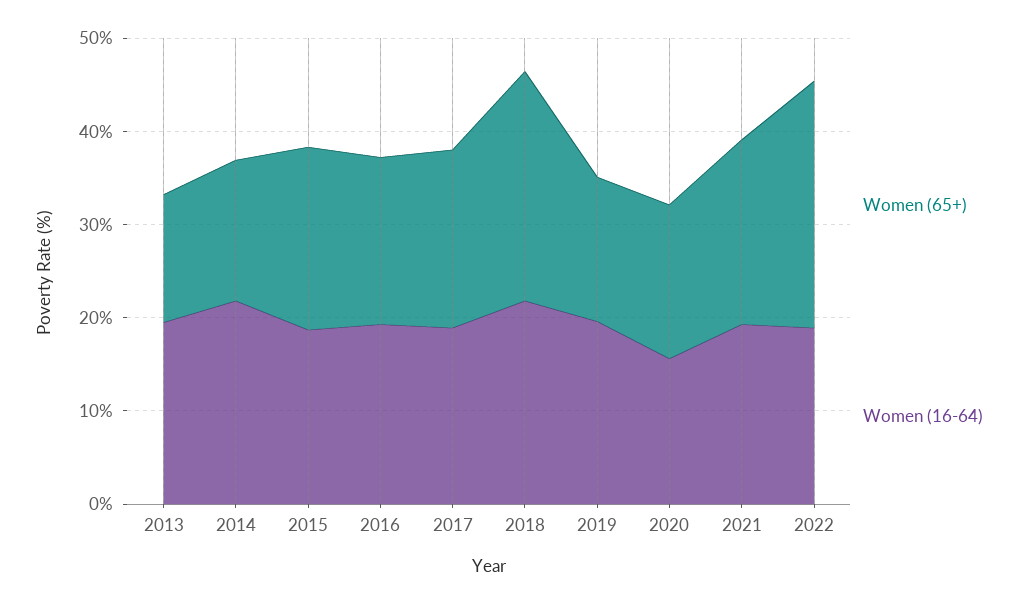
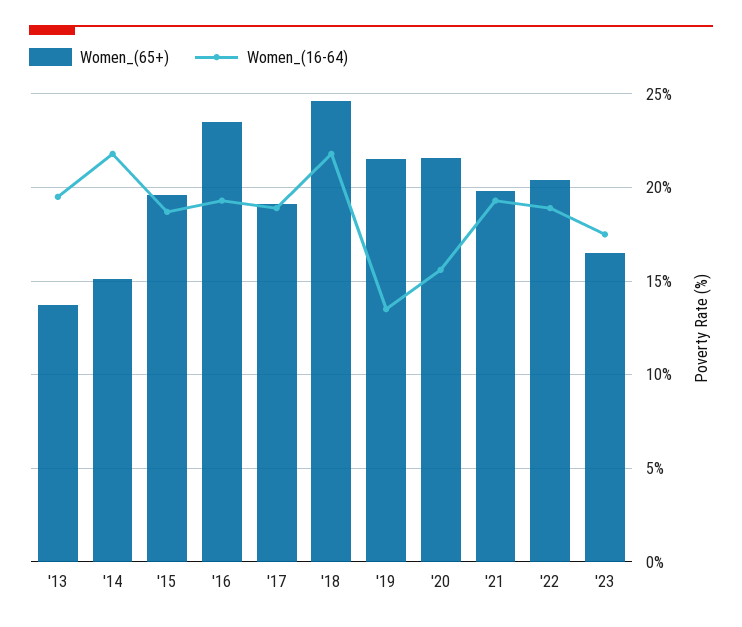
Women (65+), 2016: 18 -> 23.5
Women (65+), 2019: 16 -> 21.5
Women (16-64), 2019: 20 -> 13.5
Women (65+), 2020: 16 -> 21.5
Women (65+), 2022: 26 -> 20.5
Women (65+), '23: none -> 16.5
Women (16-64), '23: none -> 17.5

